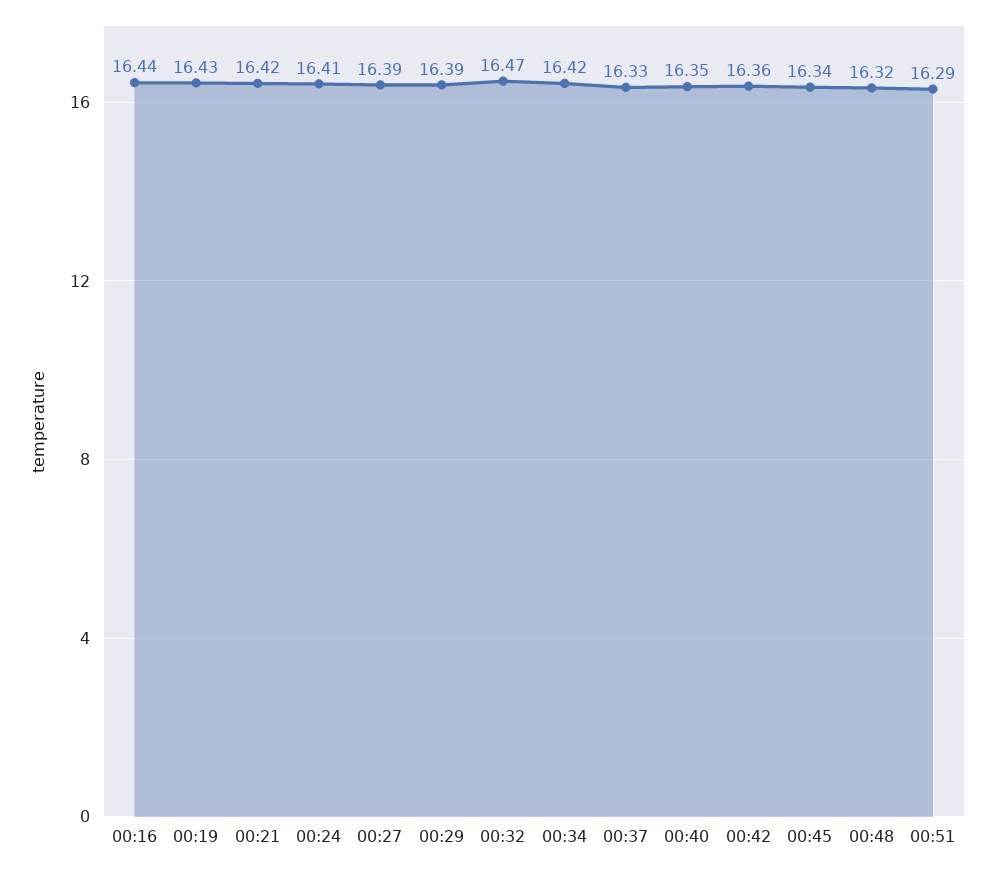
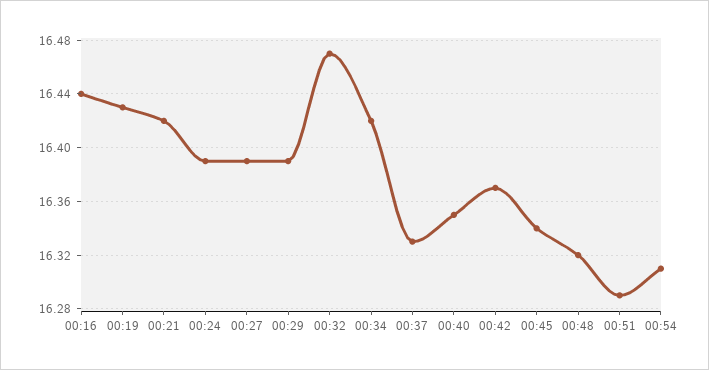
00:24: 16.41 -> 16.39
00:42: 16.36 -> 16.37
00:54: none -> 16.31

